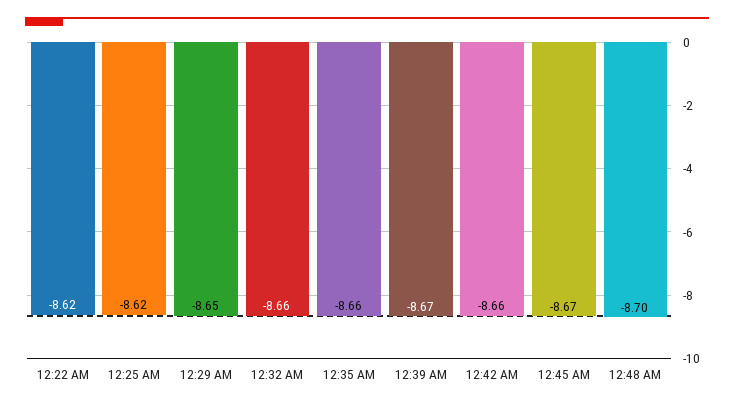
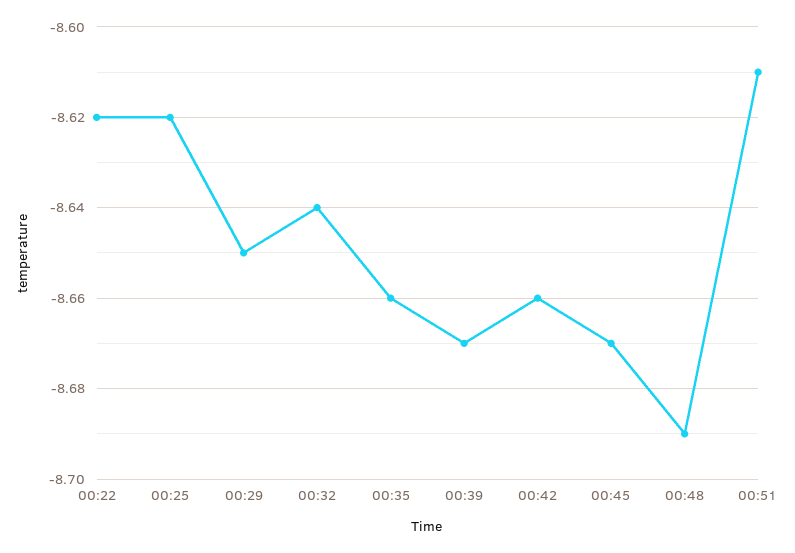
12:32 AM: -8.66 -> -8.64
12:48 AM: -8.7 -> -8.69
00:51: none -> -8.61

